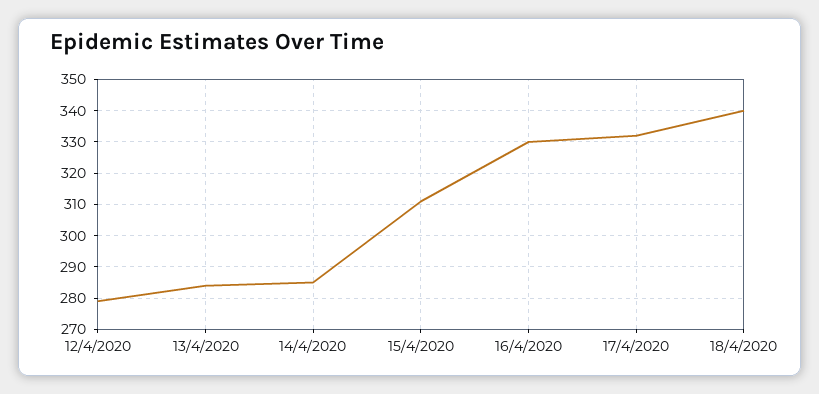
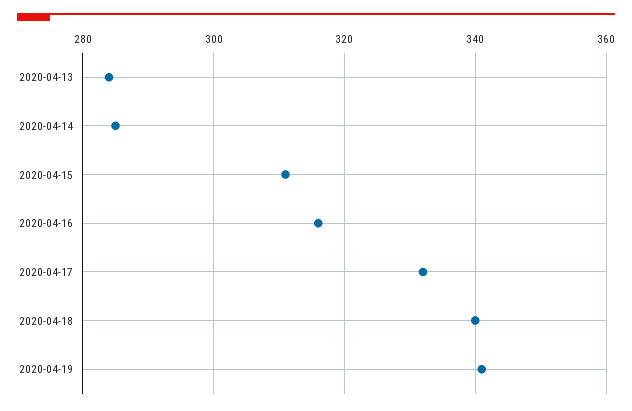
12/4/2020: 280 -> none
16/4/2020: 330 -> 315
2020-04-19: none -> 340

